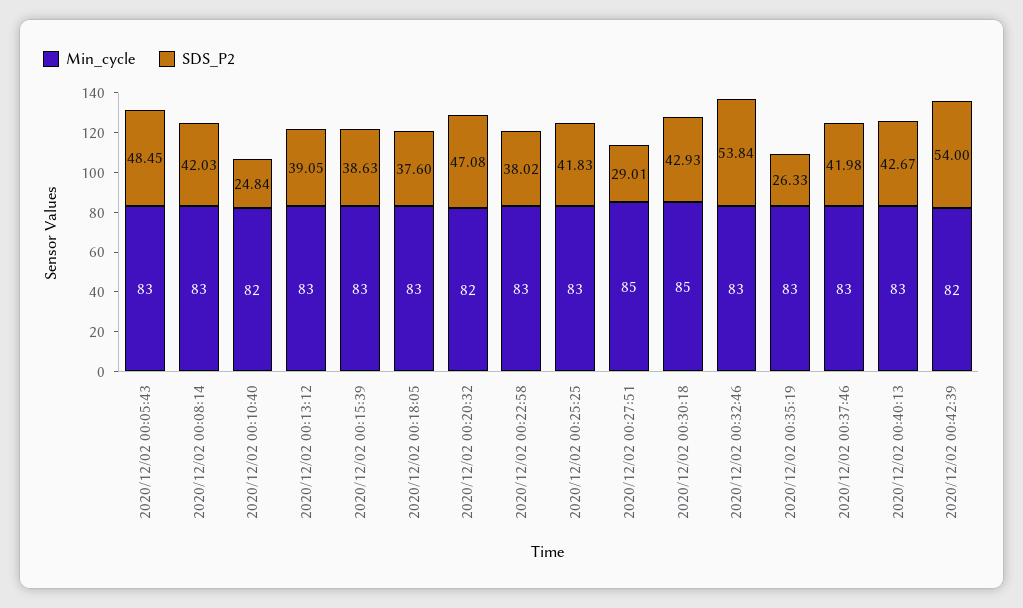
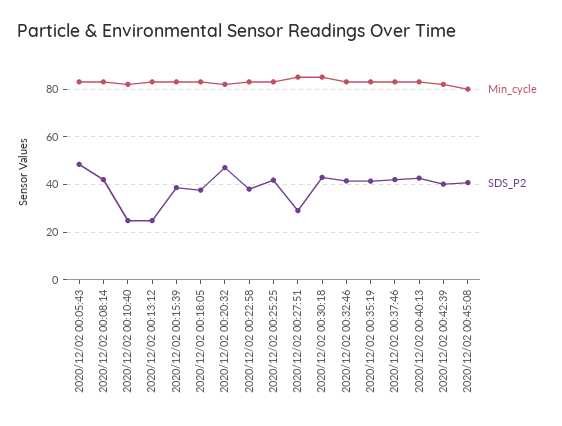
SDS_P2, 2020/12/02 00:13:12: 39.05 -> 25
SDS_P2, 2020/12/02 00:32:46: 53.84 -> 40
SDS_P2, 2020/12/02 00:35:19: 26.33 -> 40
SDS_P2, 2020/12/02 00:42:39: 54 -> 40
Min_cycle, 2020/12/02 00:45:08: none -> 80
SDS_P2, 2020/12/02 00:45:08: none -> 40

